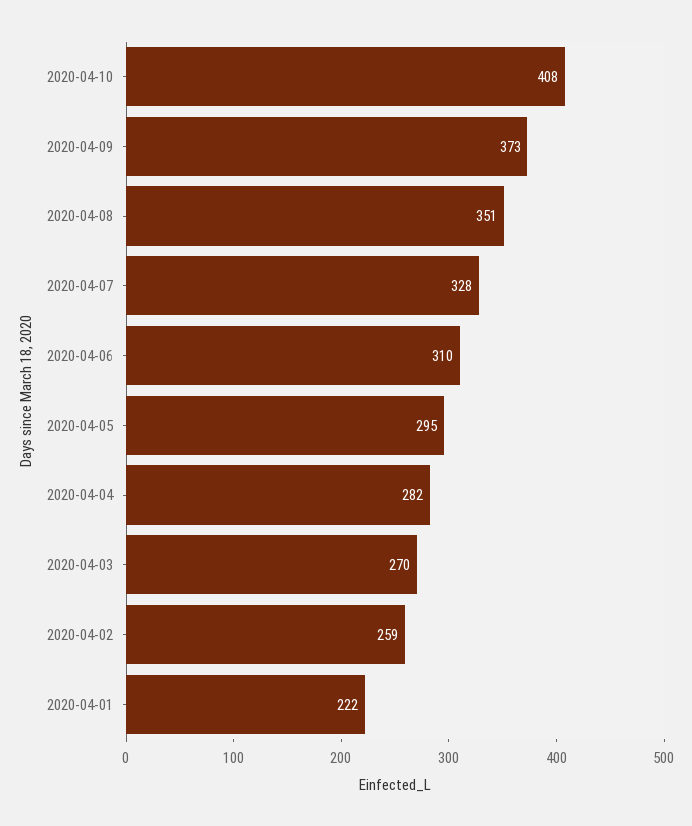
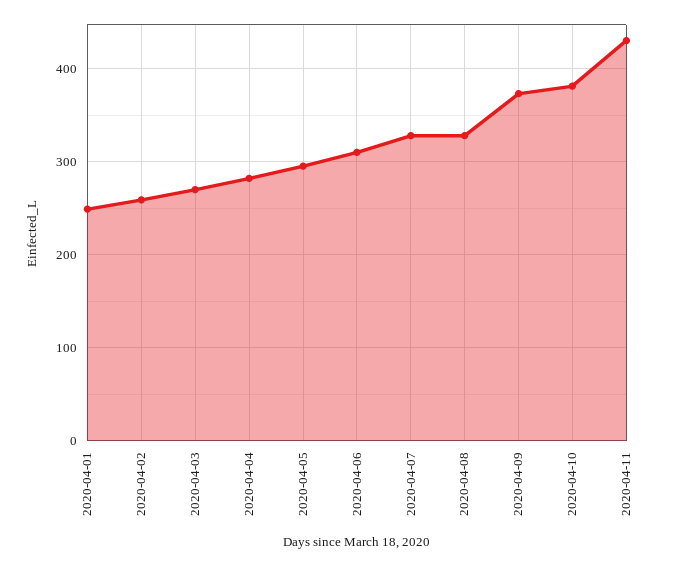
2020-04-10: 408 -> 380
2020-04-08: 351 -> 330
2020-04-01: 222 -> 250
2020-04-11: none -> 430

